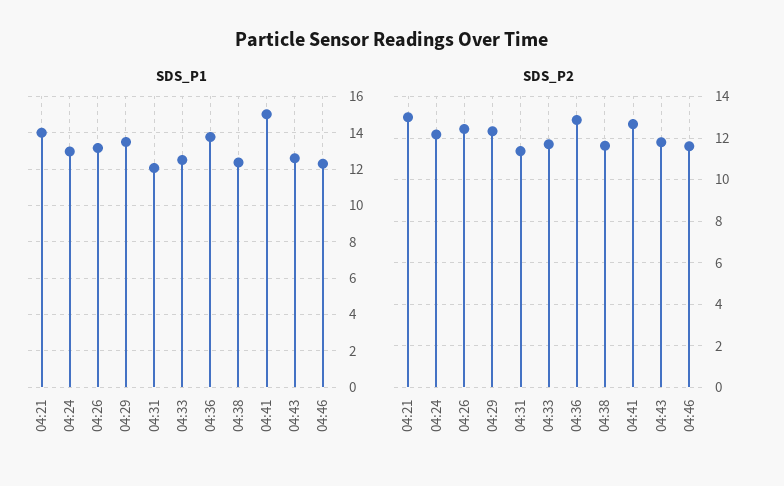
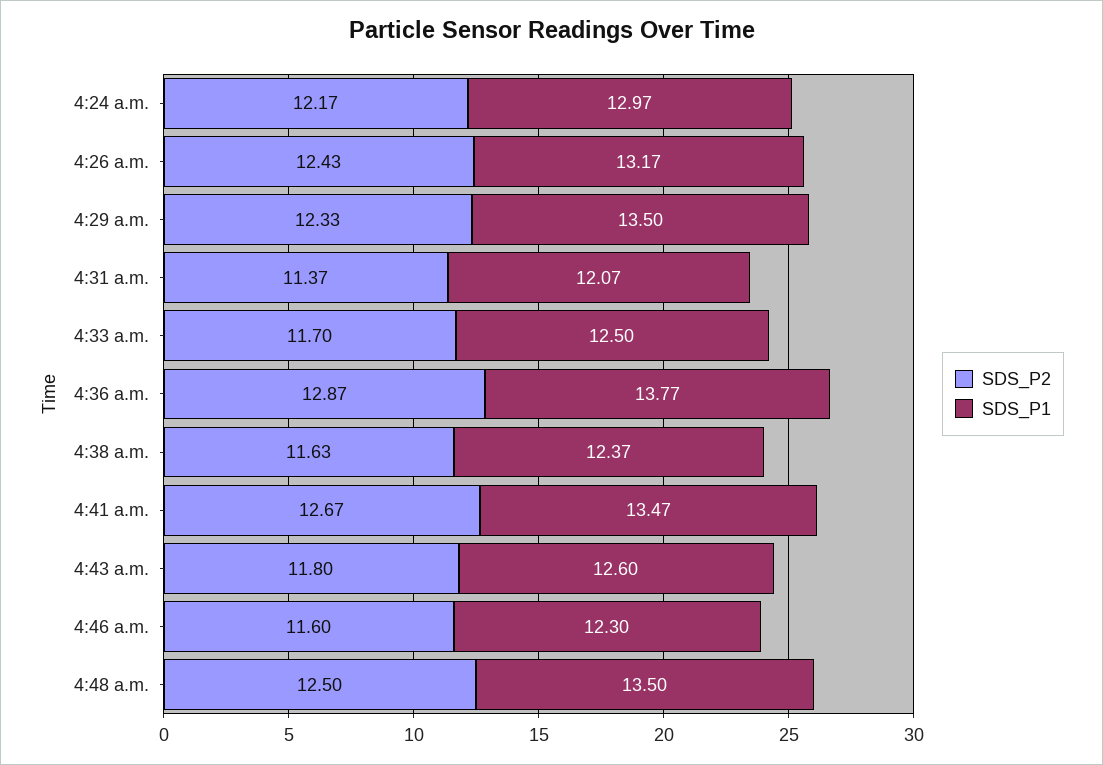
SDS_P1, 04:21: 14 -> none
SDS_P1, 04:41: 15 -> 13.47
SDS_P2, 04:21: 13 -> none
SDS_P2, 4:48 a.m.: none -> 12.5
SDS_P1, 4:48 a.m.: none -> 13.5

